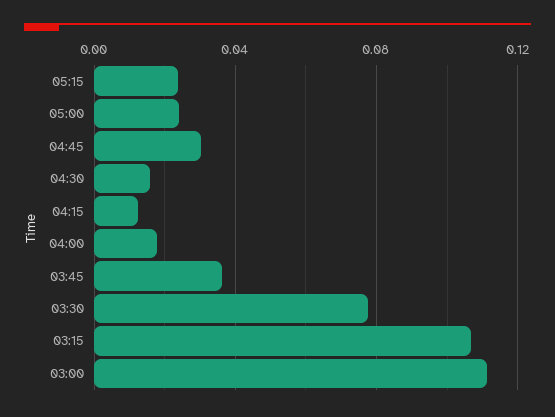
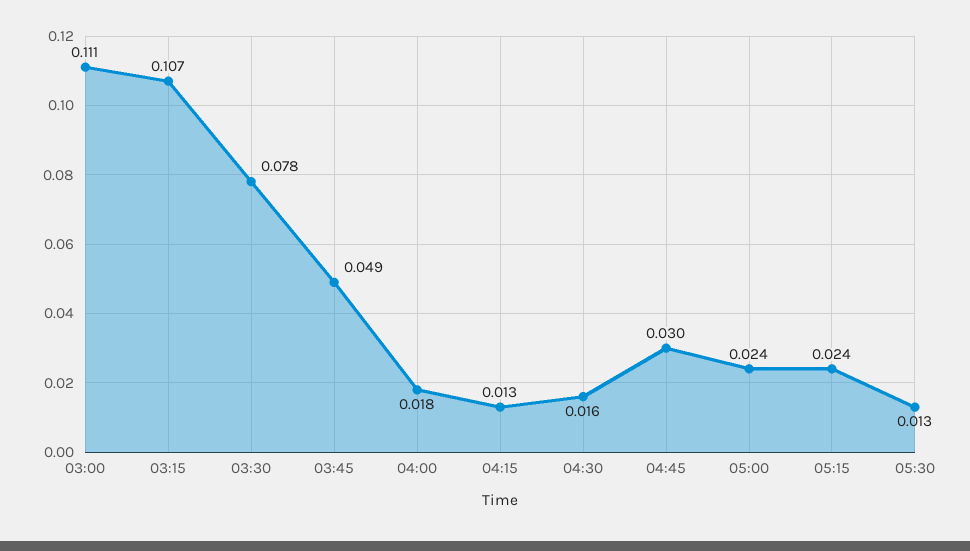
03:45: 0.035 -> 0.049
05:30: none -> 0.013

